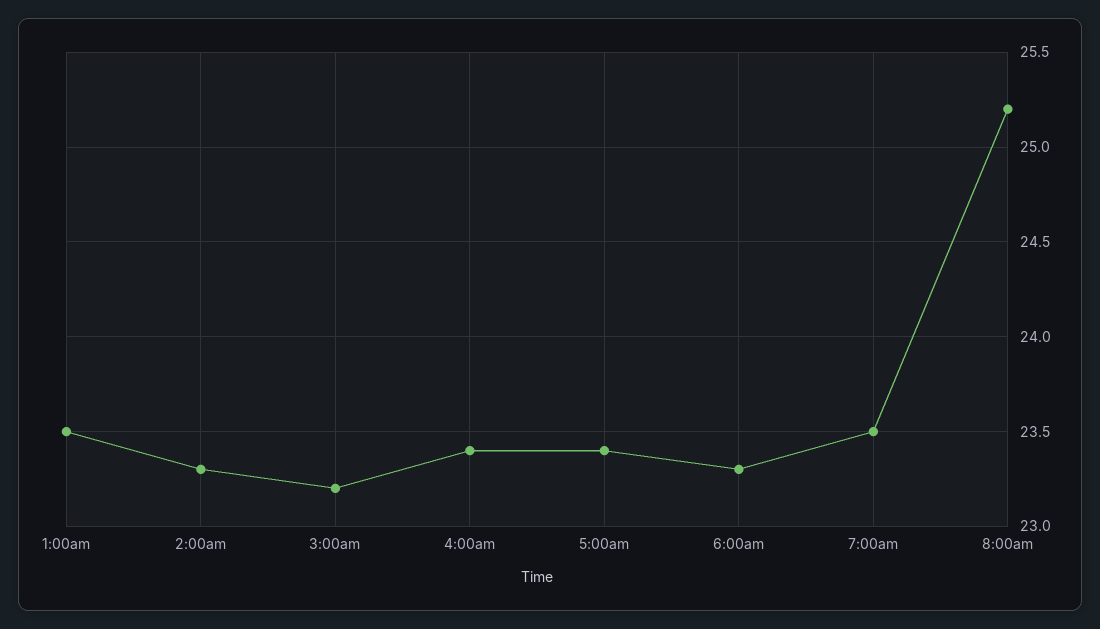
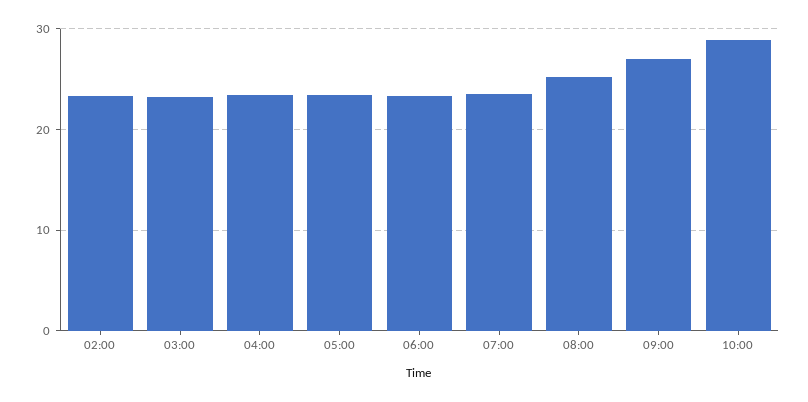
1:00am: 23.5 -> none
09:00: none -> 27
10:00: none -> 29

